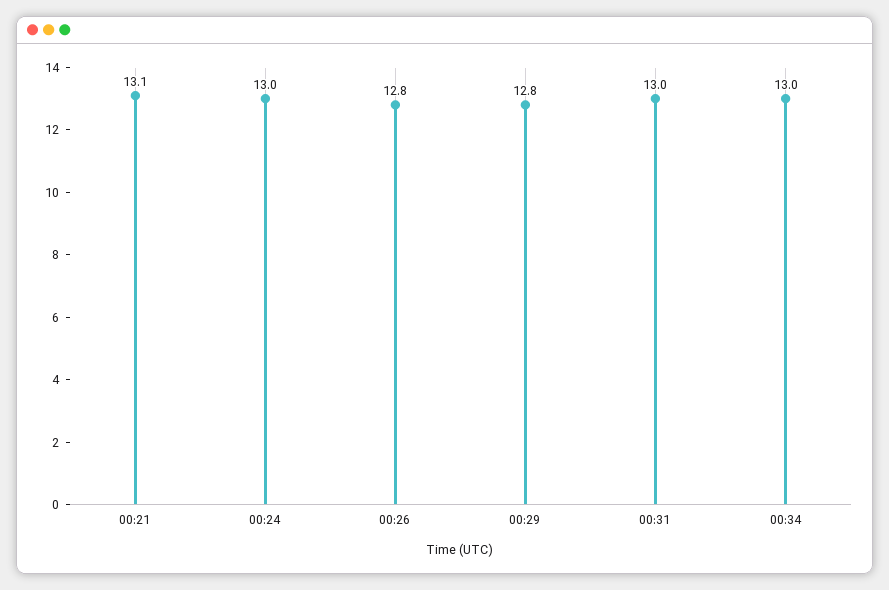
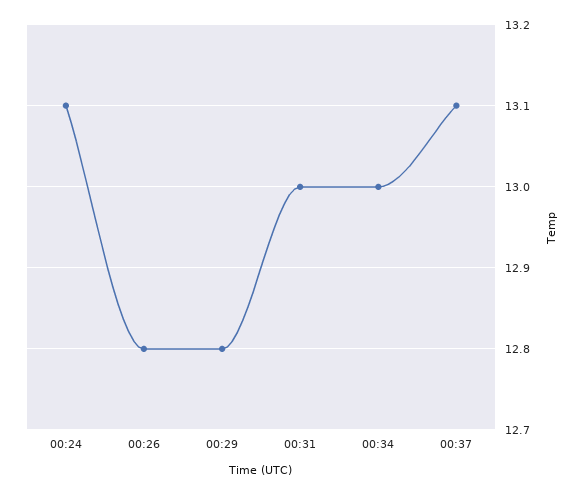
00:21: 13.1 -> none
00:24: 13 -> 13.1
00:37: none -> 13.1

